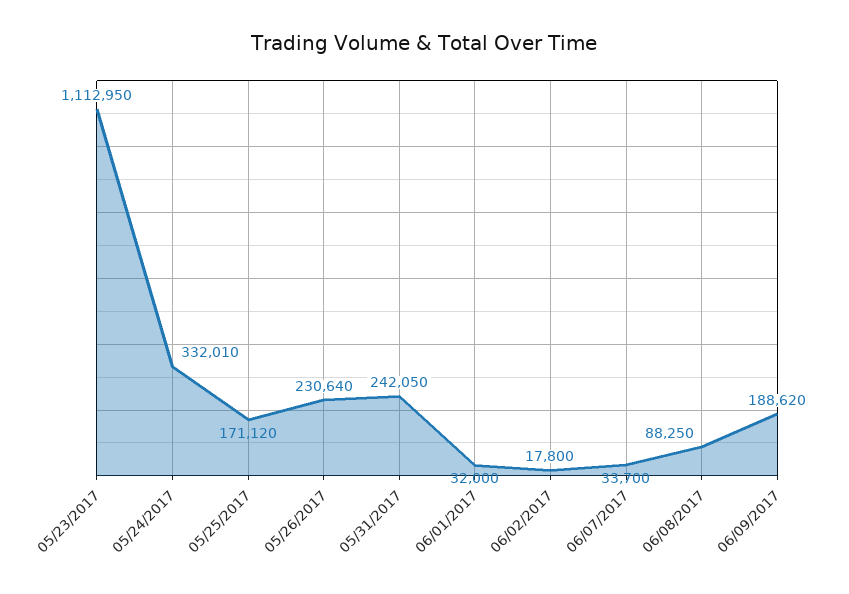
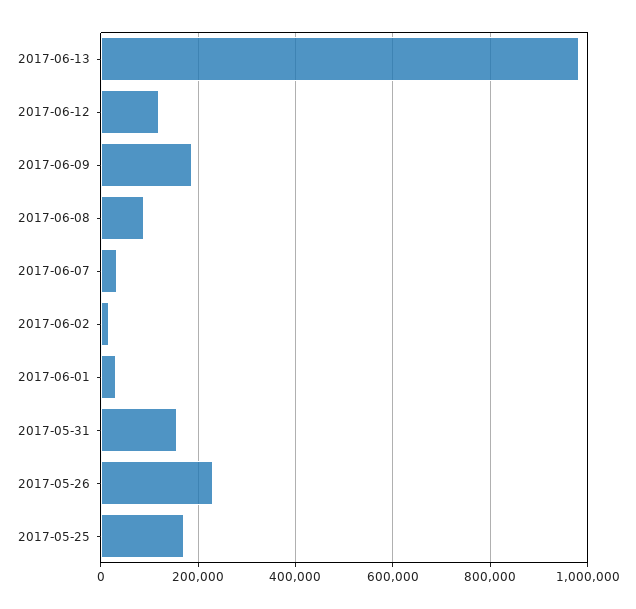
05/23/2017: 1112950 -> none
05/24/2017: 332010 -> none
05/31/2017: 242050 -> 160000
2017-06-13: none -> 980000
2017-06-12: none -> 120000

